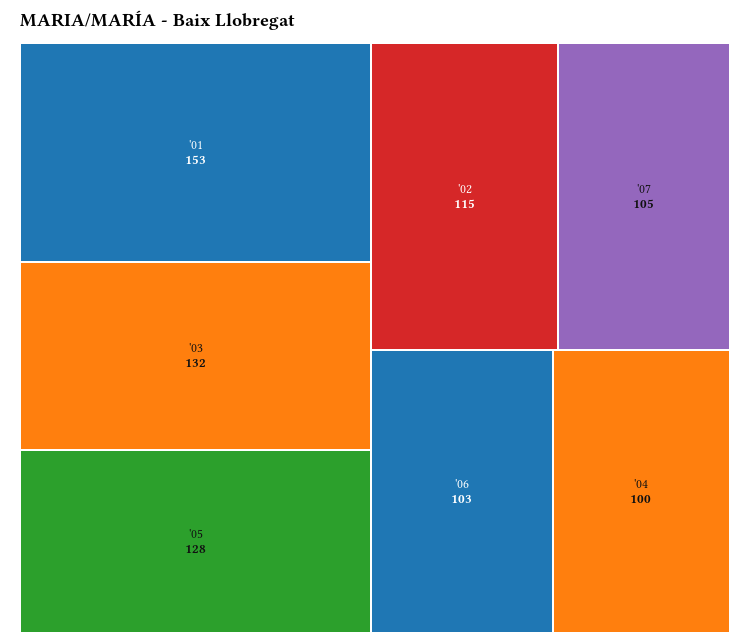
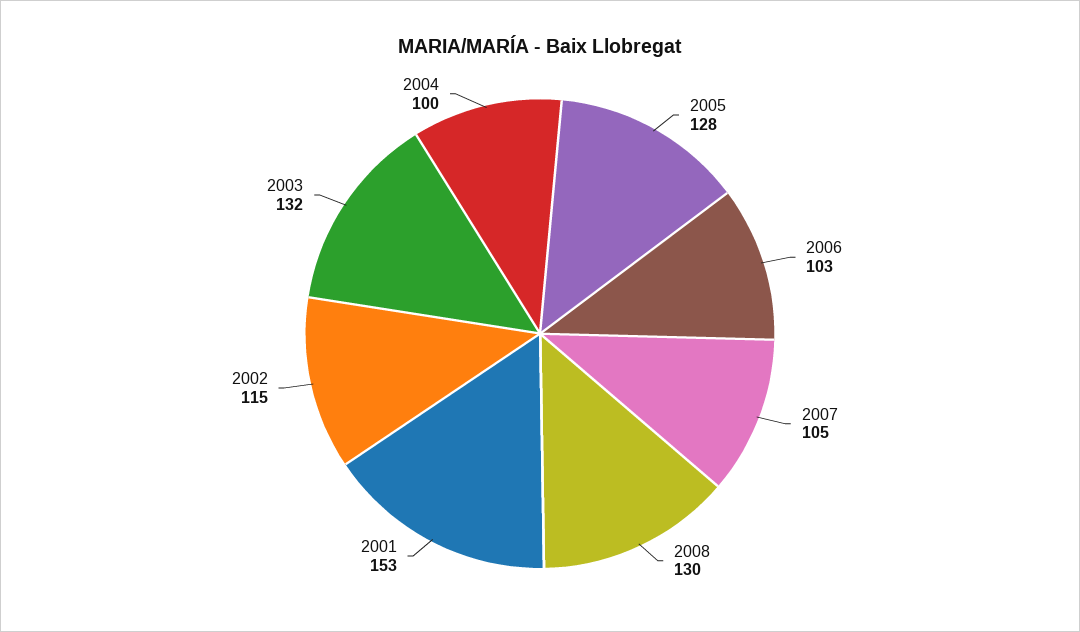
2008: none -> 130

